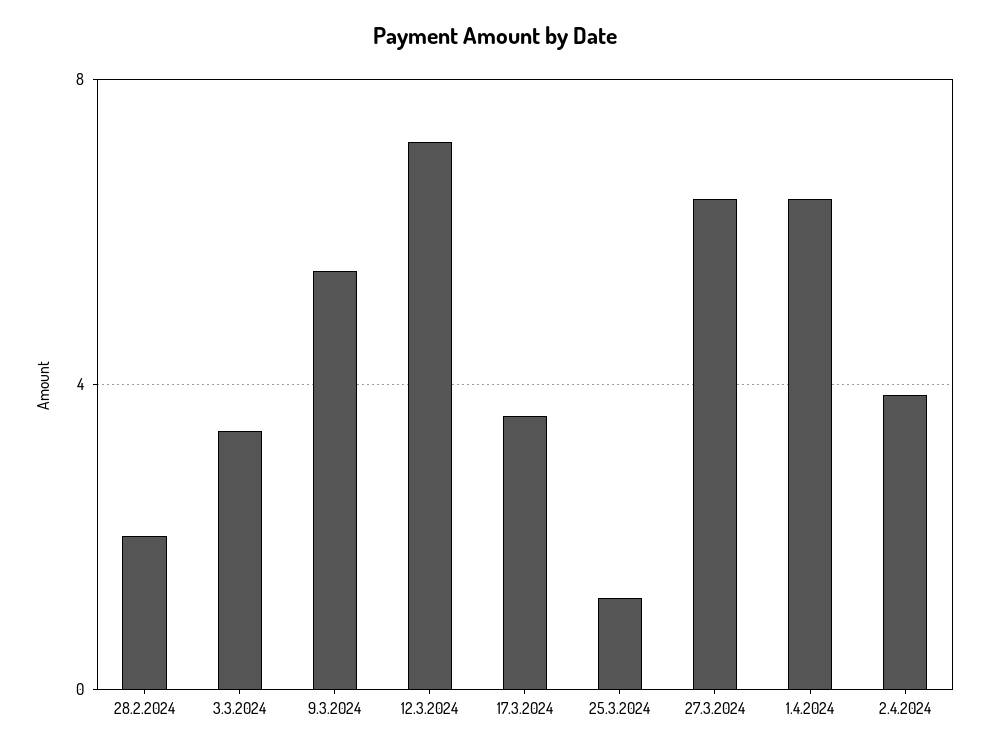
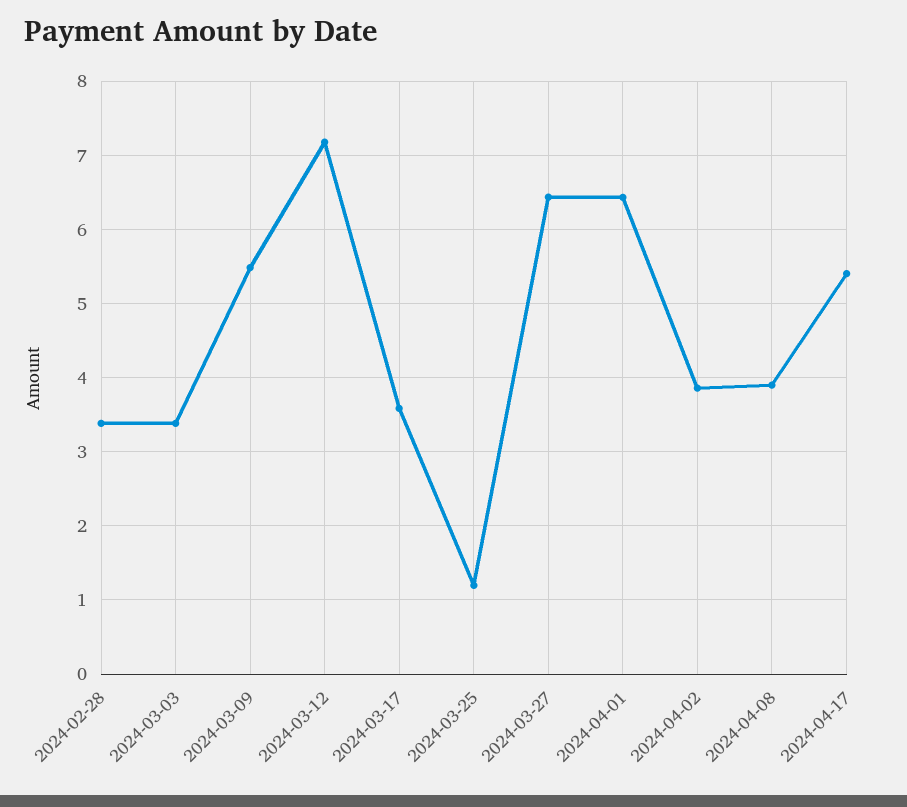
28.2.2024: 2 -> 3.4
2024-04-08: none -> 3.9
2024-04-17: none -> 5.4

